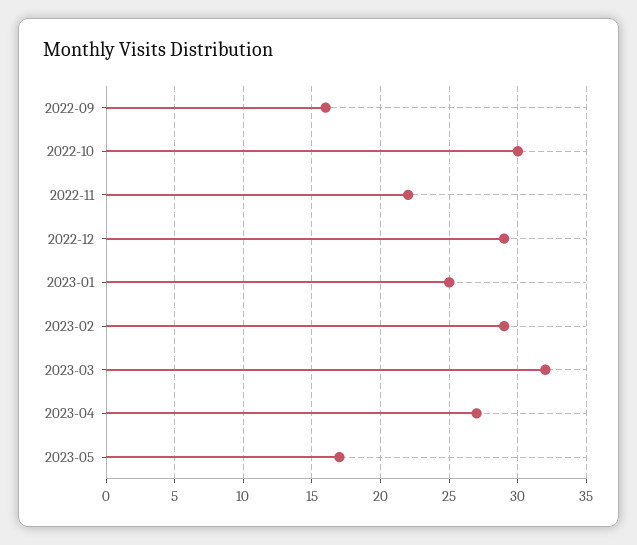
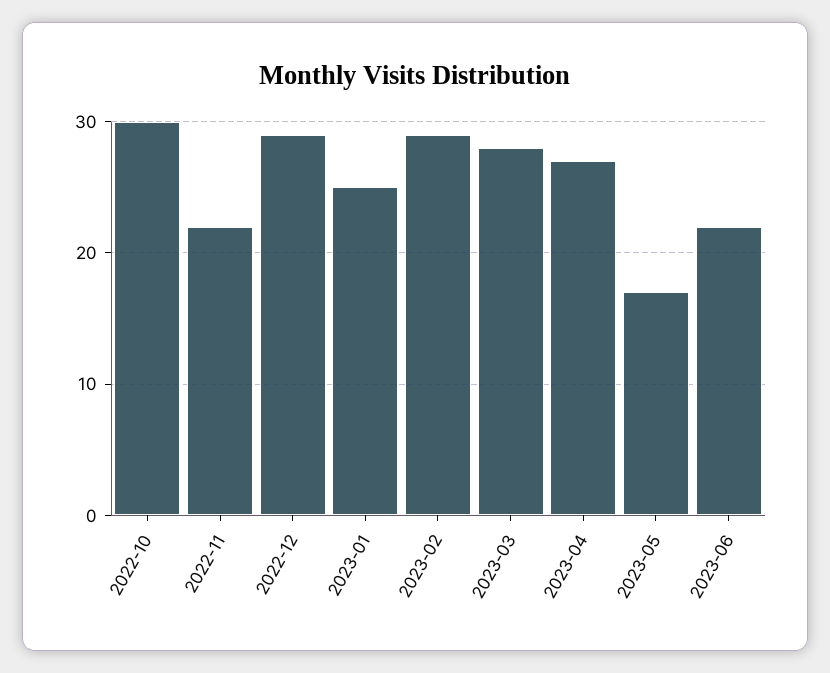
2022-09: 16 -> none
2023-03: 32 -> 28
2023-06: none -> 22

